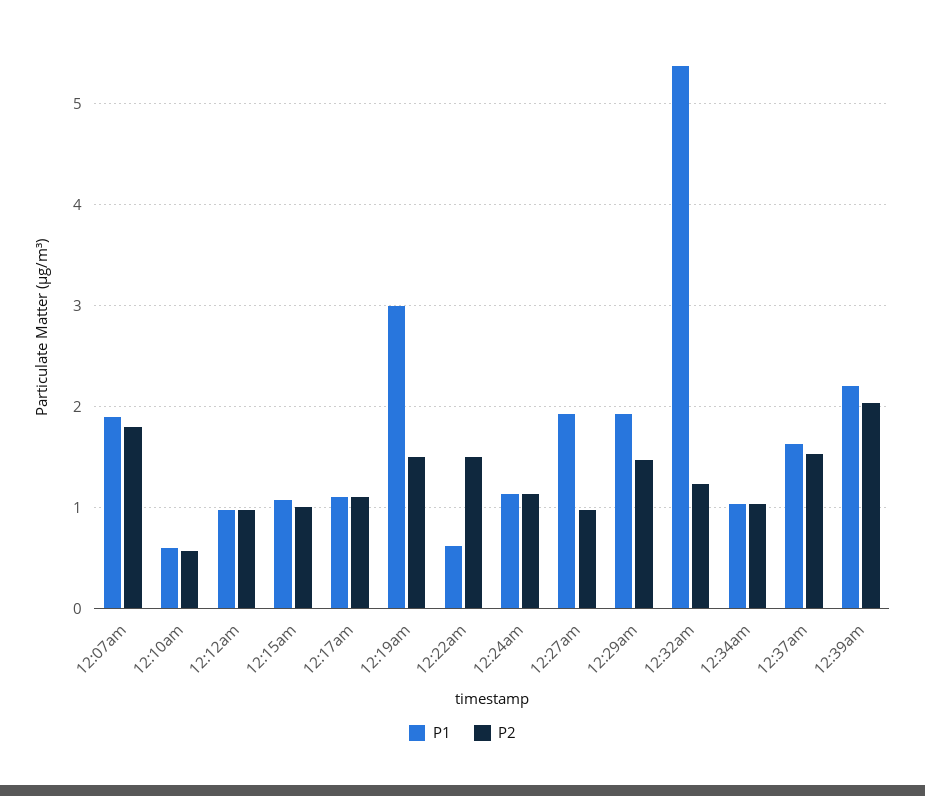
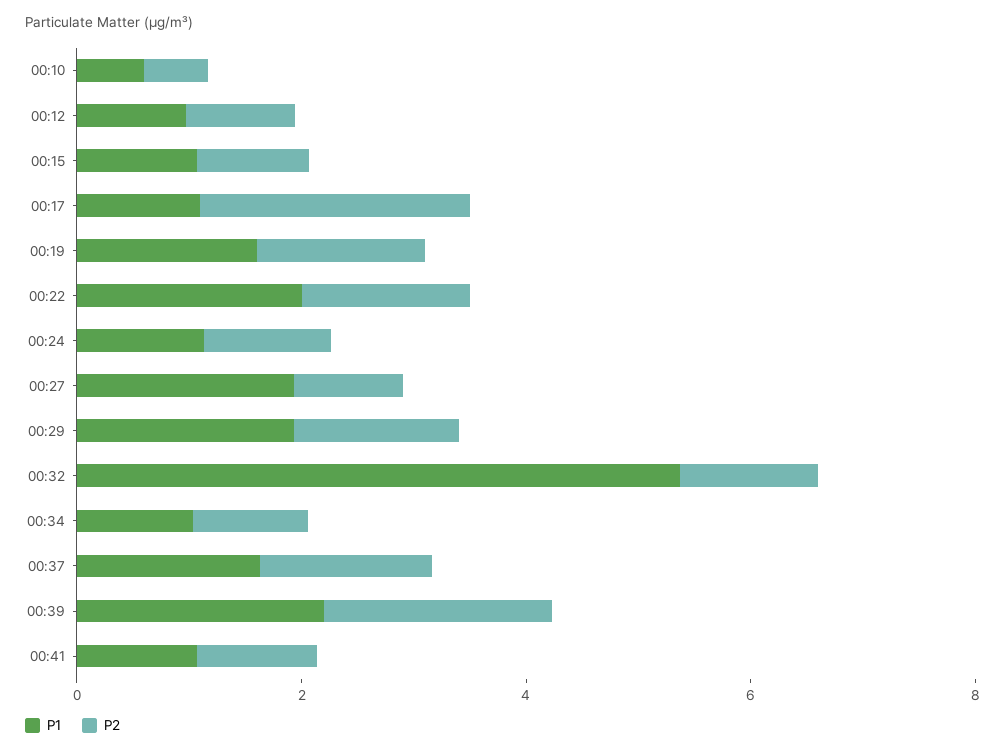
P1, 12:07am: 1.9 -> none
P2, 12:07am: 1.8 -> none
P2, 12:17am: 1.1 -> 2.5
P1, 12:19am: 3 -> 1.5
P1, 12:22am: 0.6 -> 2
P1, 00:41: none -> 1
P2, 00:41: none -> 1

